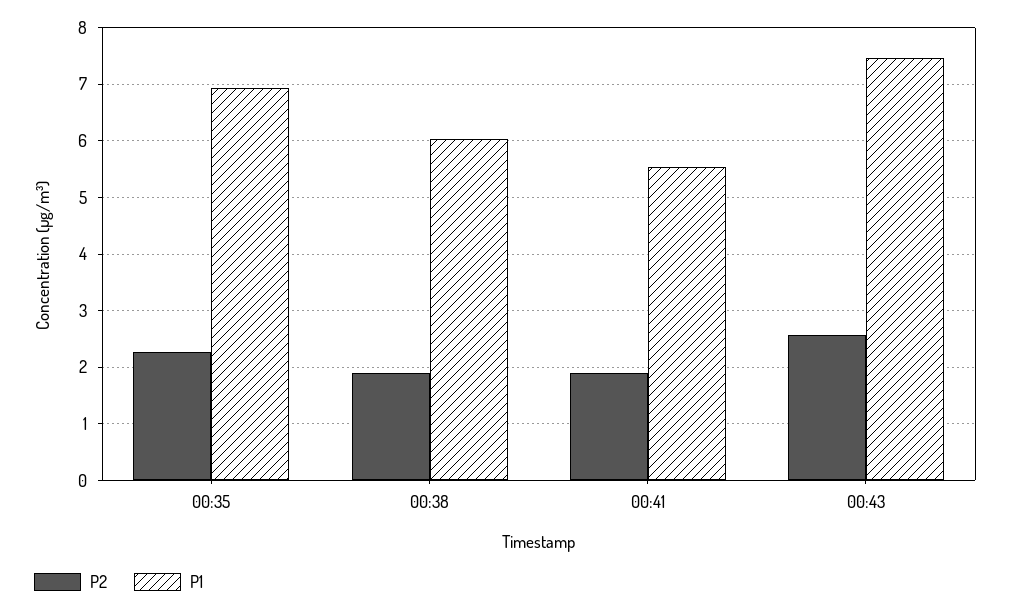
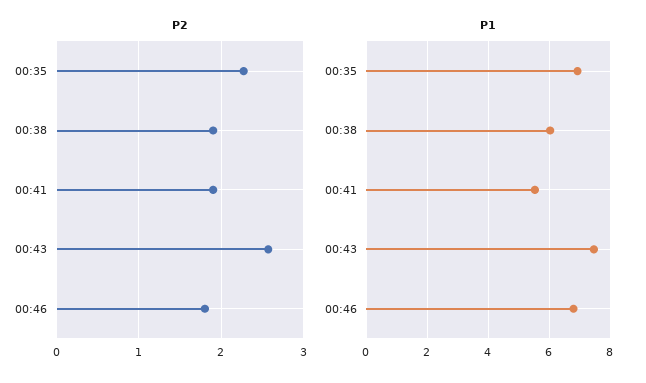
P2, 00:46: none -> 1.8
P1, 00:46: none -> 6.8

